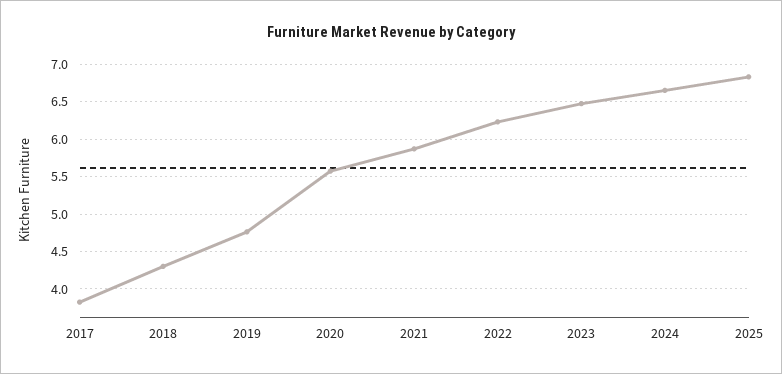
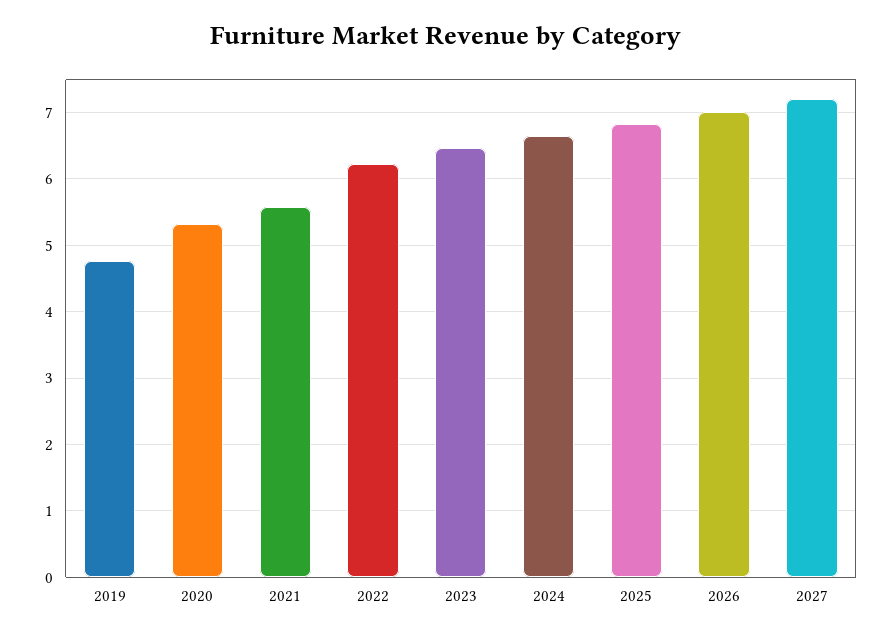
2017: 3.8 -> none
2018: 4.3 -> none
2020: 5.6 -> 5.3
2021: 5.9 -> 5.6
2026: none -> 7
2027: none -> 7.2

